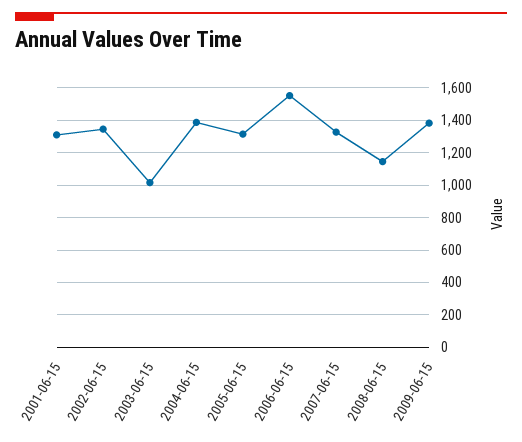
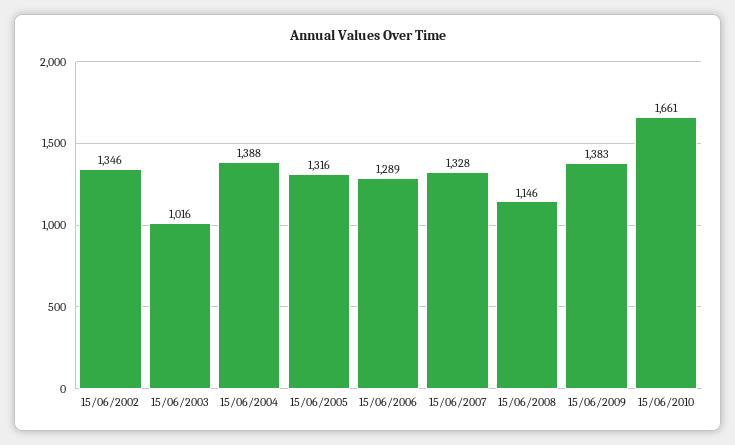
2001-06-15: 1300 -> none
2006-06-15: 1550 -> 1289
15/06/2010: none -> 1661

